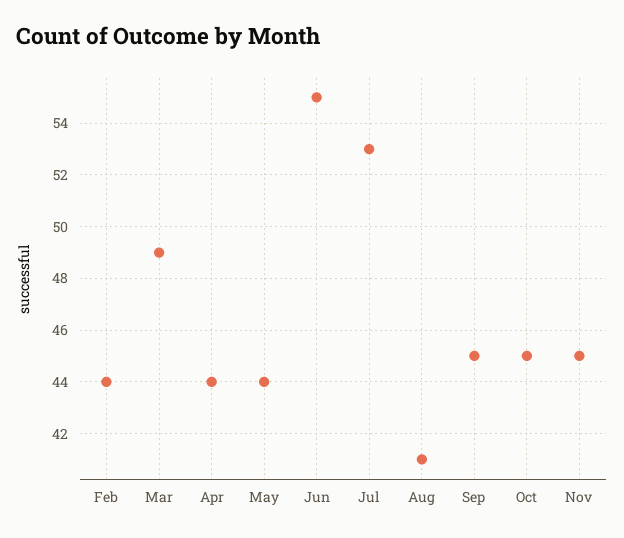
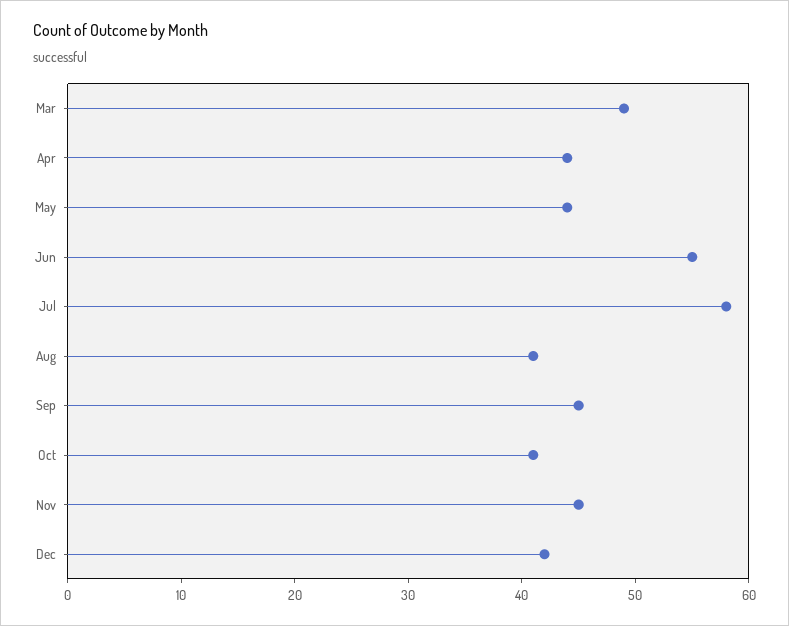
Feb: 44 -> none
Jul: 53 -> 58
Oct: 45 -> 41
Dec: none -> 42

